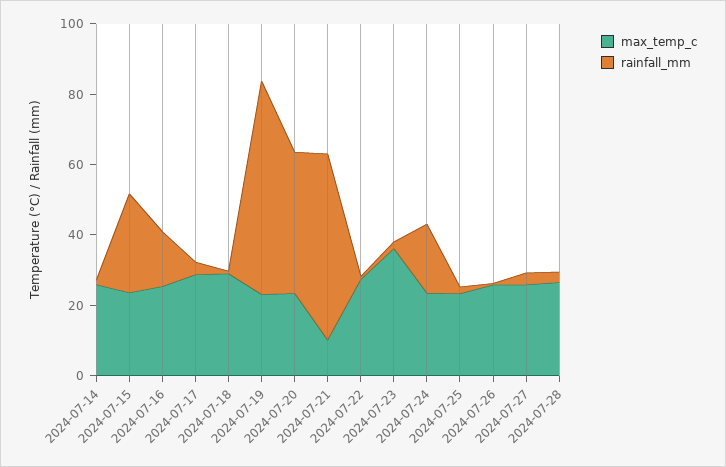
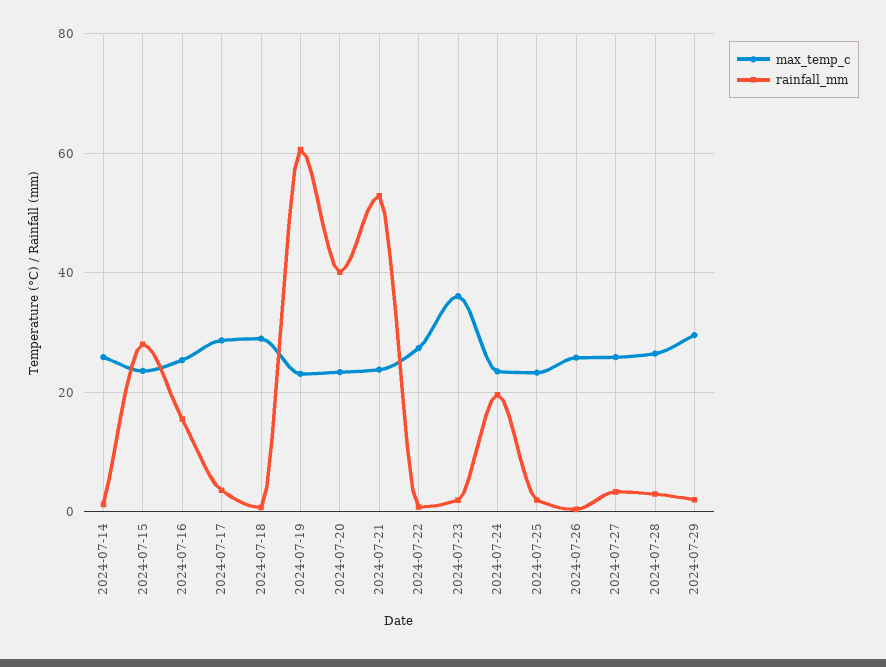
max_temp_c, 2024-07-21: 10 -> 24
max_temp_c, 2024-07-29: none -> 30
rainfall_mm, 2024-07-29: none -> 2

